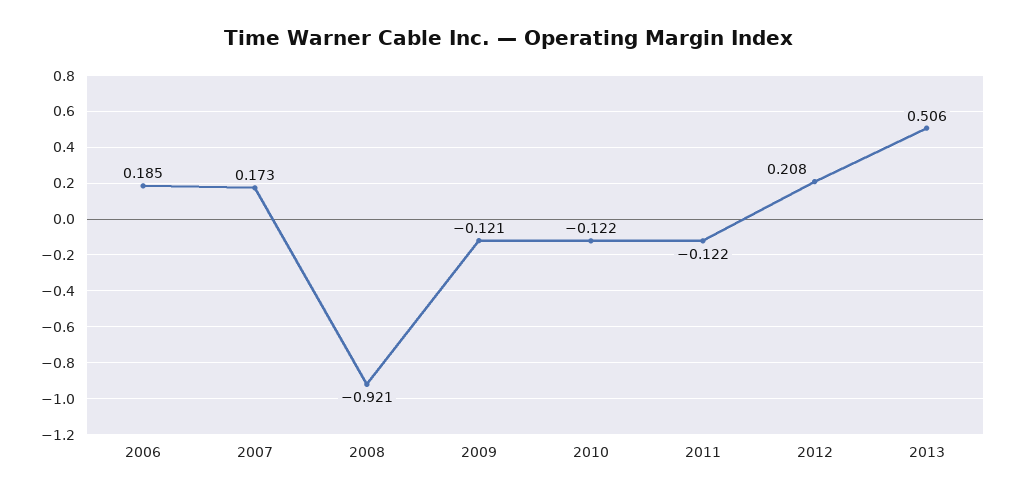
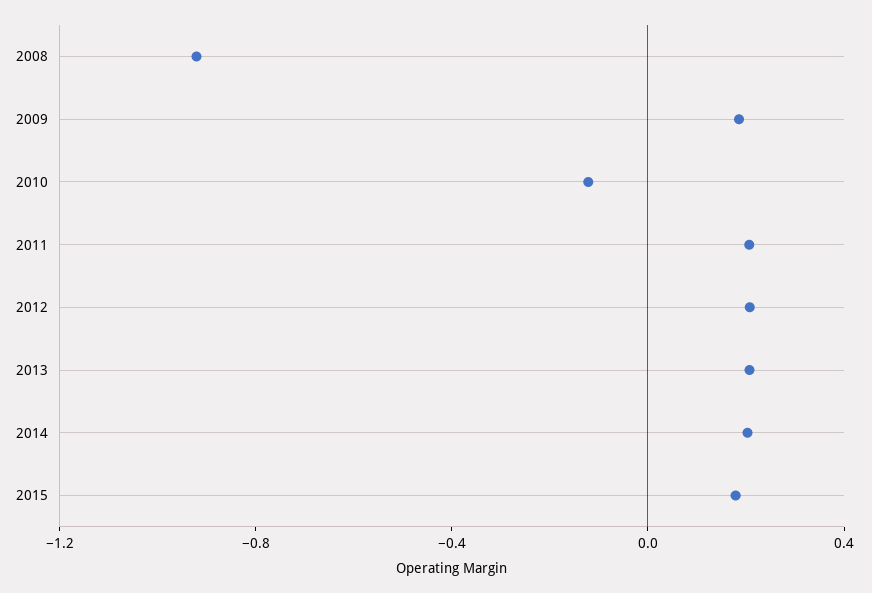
2006: 0.185 -> none
2007: 0.173 -> none
2009: -0.121 -> 0.2
2011: -0.122 -> 0.2
2013: 0.506 -> 0.2
2014: none -> 0.2
2015: none -> 0.2

